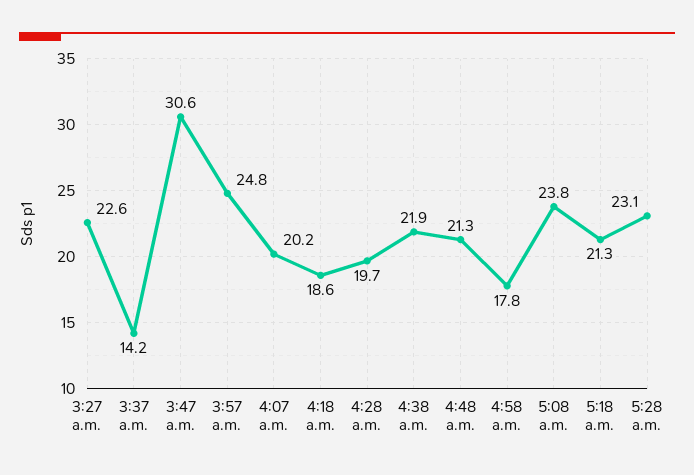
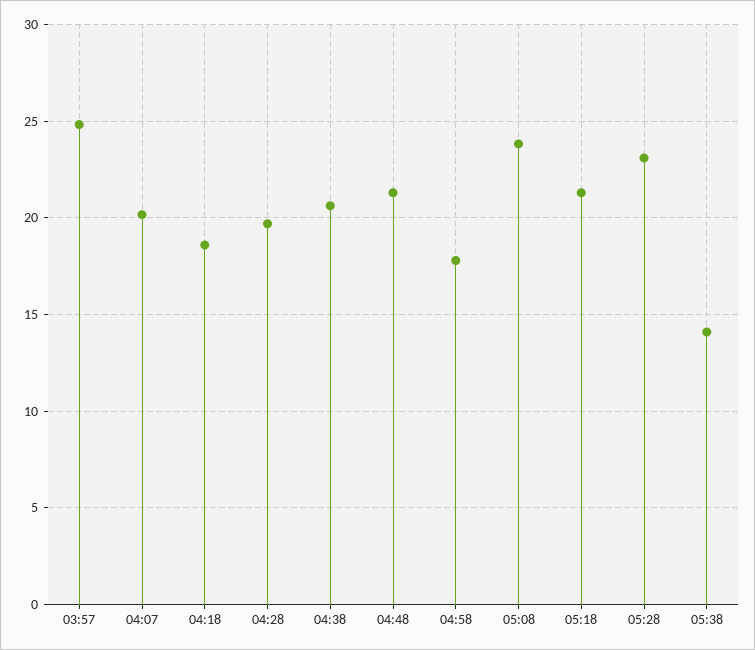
3:27 a.m.: 22.6 -> none
3:37 a.m.: 14.2 -> none
3:47 a.m.: 30.6 -> none
4:38 a.m.: 21.9 -> 20.5
05:38: none -> 14

